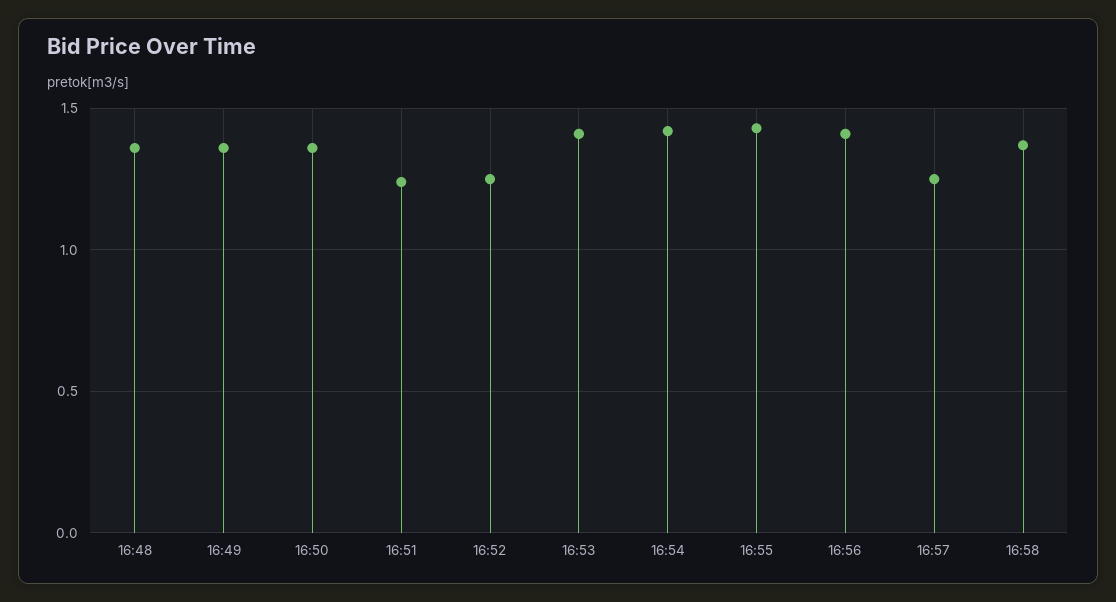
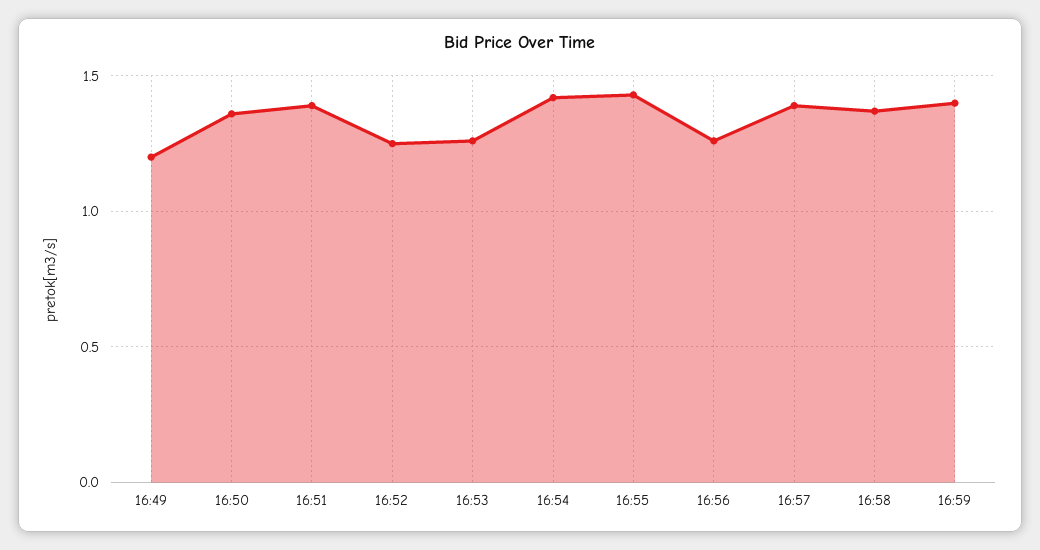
16:48: 1.35 -> none
16:49: 1.35 -> 1.2
16:51: 1.25 -> 1.4
16:53: 1.4 -> 1.25
16:56: 1.4 -> 1.25
16:57: 1.25 -> 1.4
16:59: none -> 1.4

